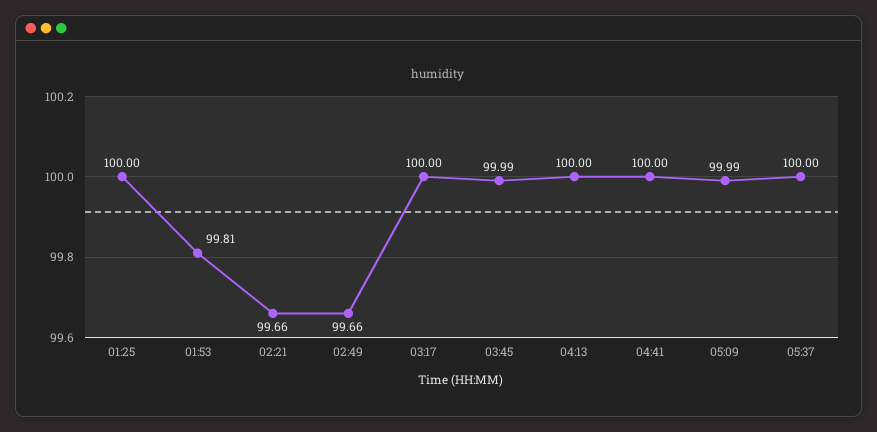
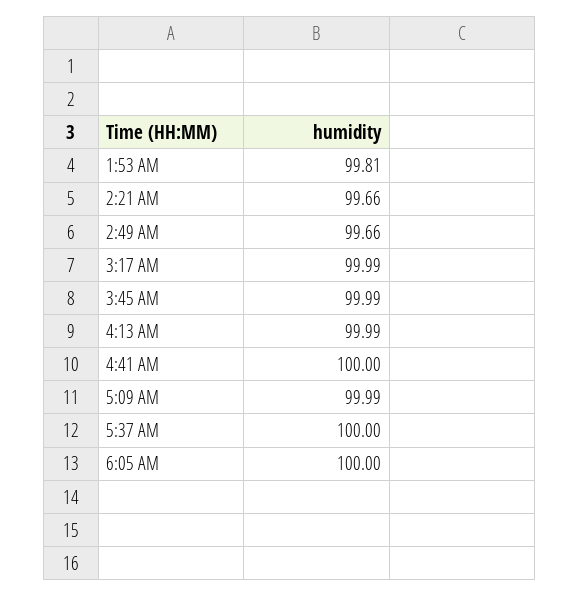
01:25: 100 -> none
03:17: 100 -> 99.99
04:13: 100 -> 99.99
6:05 AM: none -> 100

